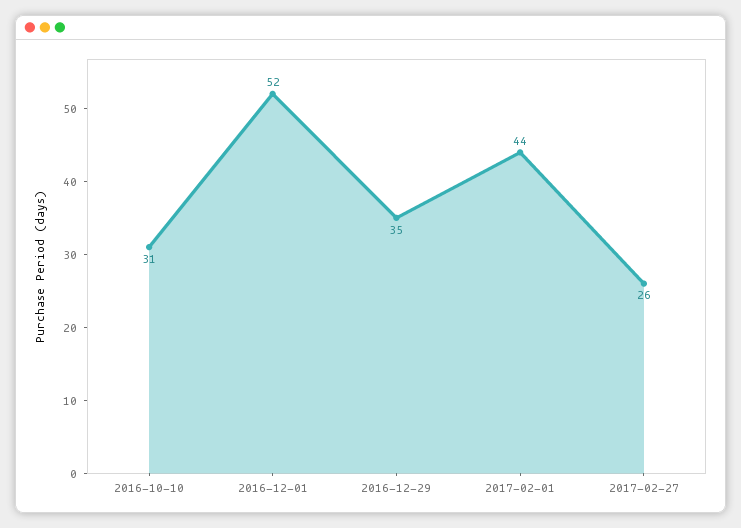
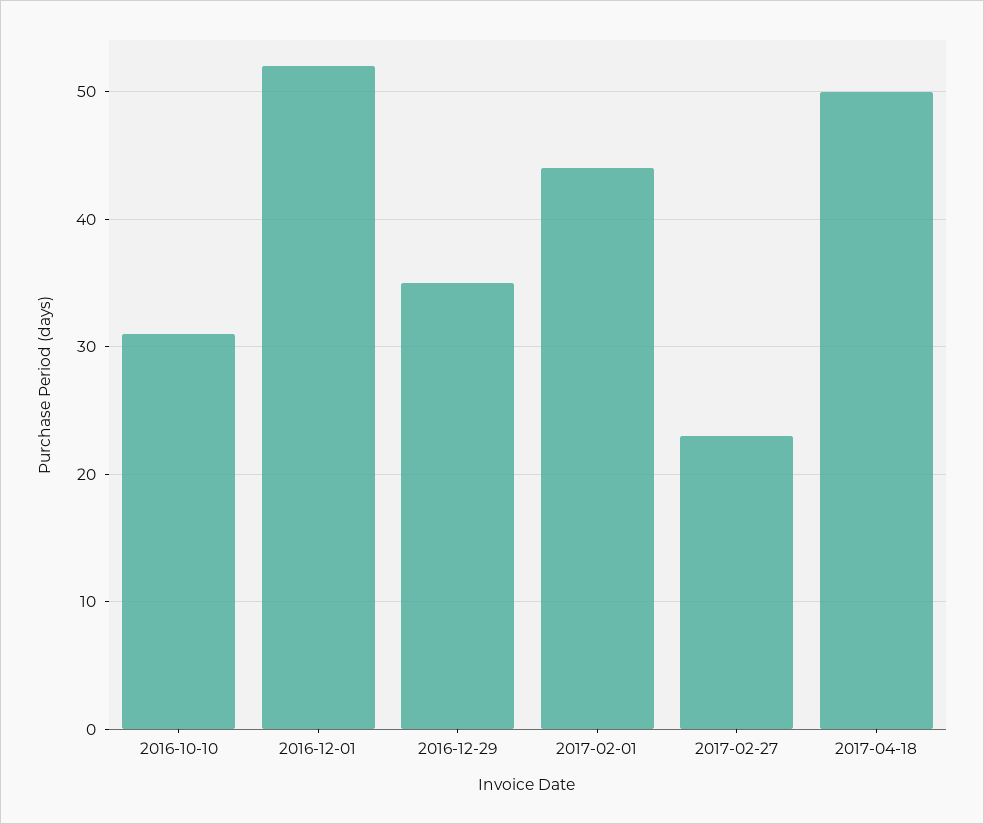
2017-02-27: 26 -> 23
2017-04-18: none -> 50

